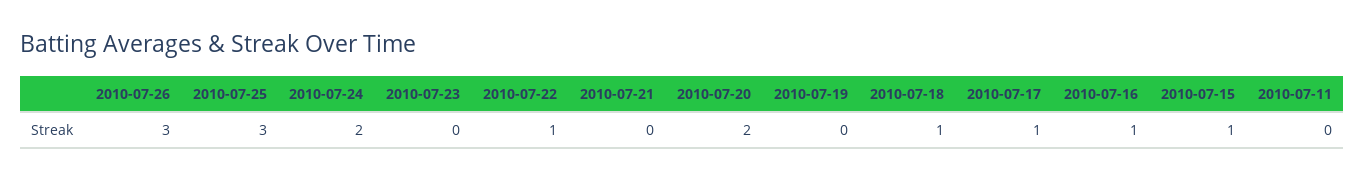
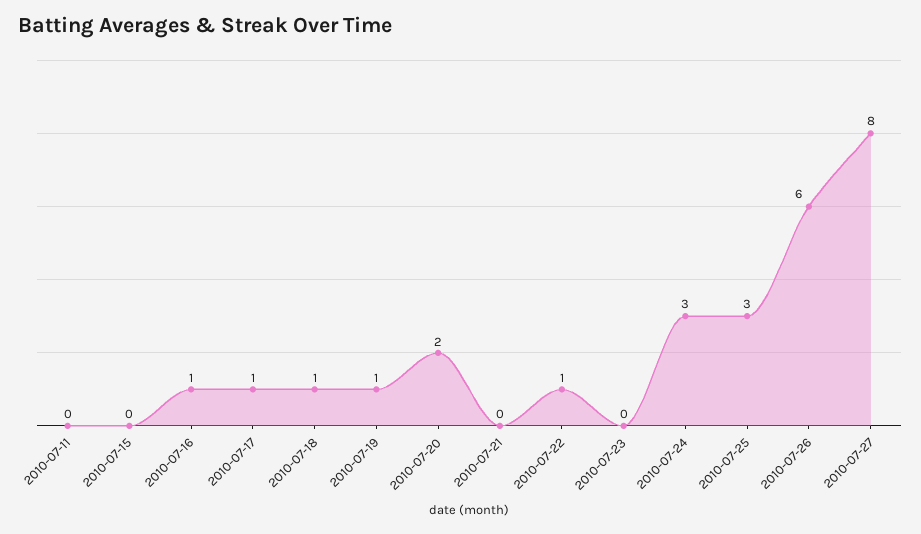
2010-07-26: 3 -> 6
2010-07-24: 2 -> 3
2010-07-19: 0 -> 1
2010-07-15: 1 -> 0
2010-07-27: none -> 8

